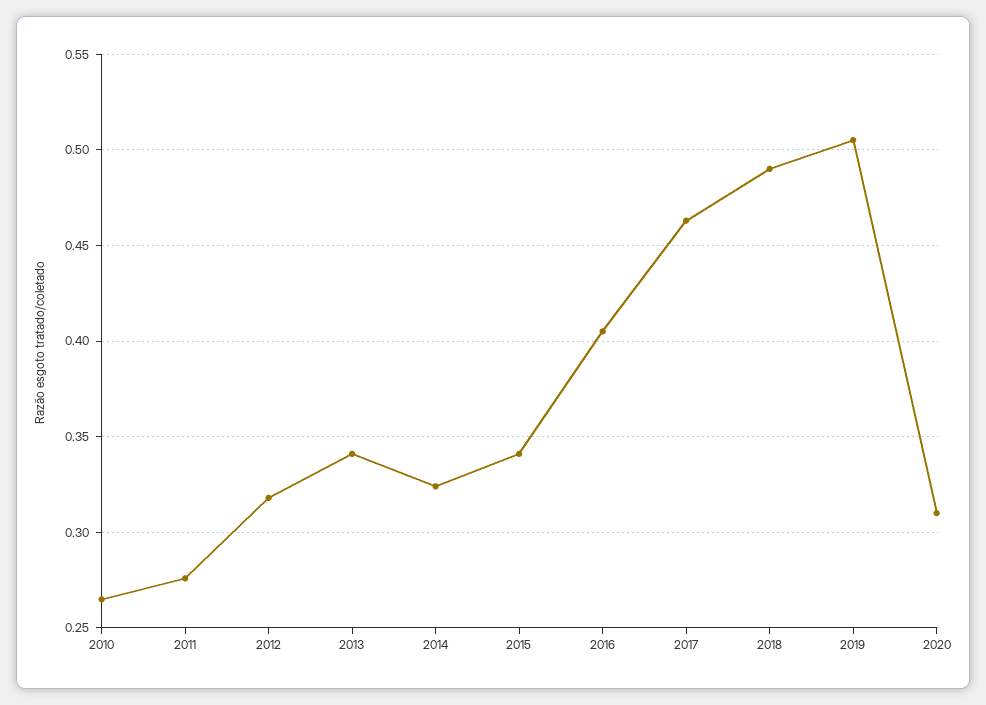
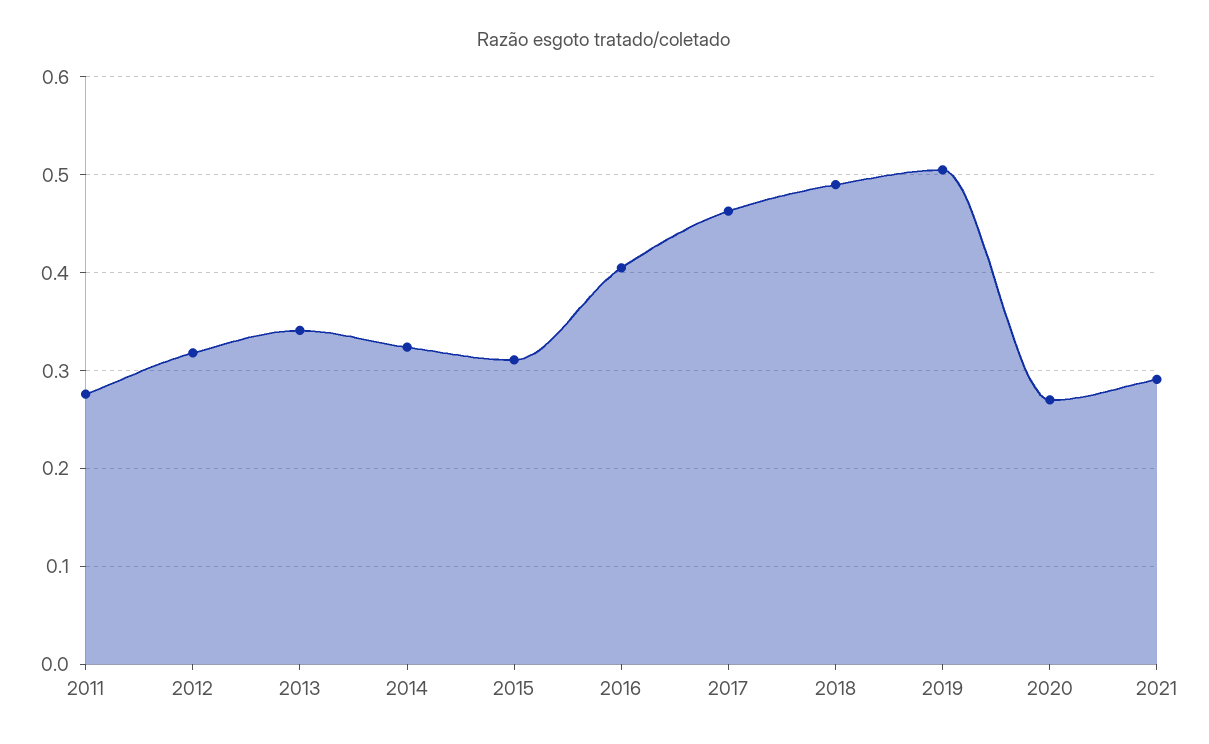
2010: 0.265 -> none
2015: 0.34 -> 0.31
2020: 0.31 -> 0.27
2021: none -> 0.29

